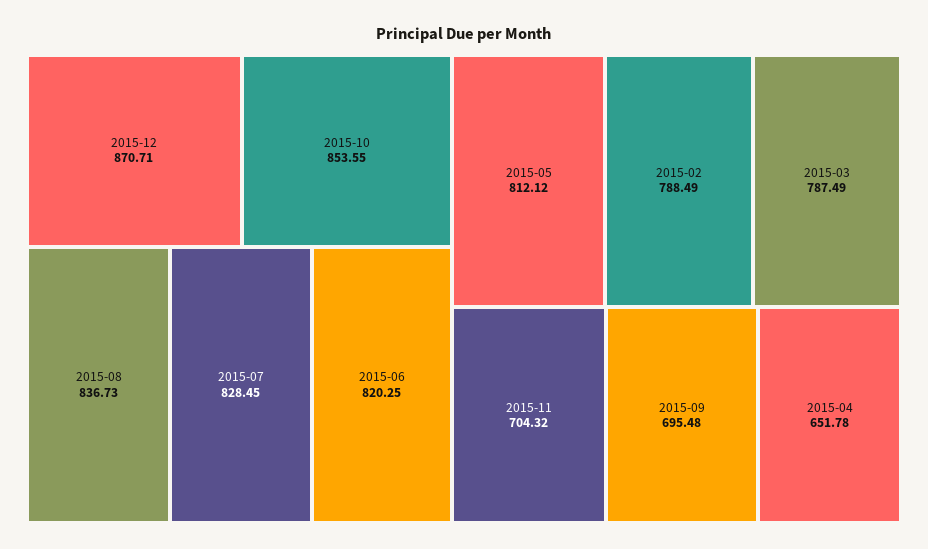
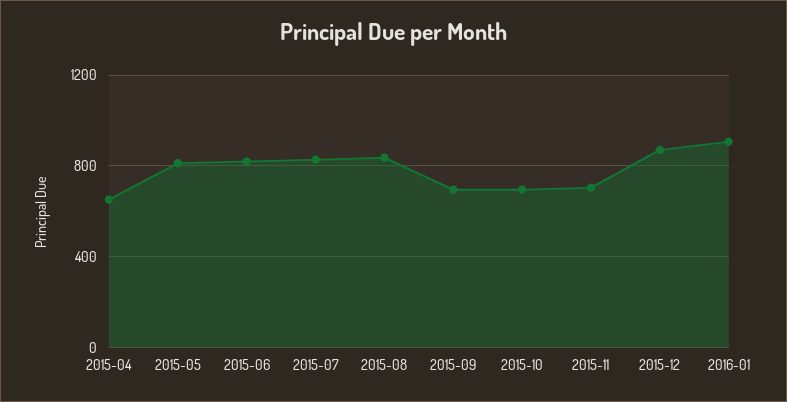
2015-10: 853.55 -> 700
2015-02: 788.49 -> none
2015-03: 787.49 -> none
2016-01: none -> 900

